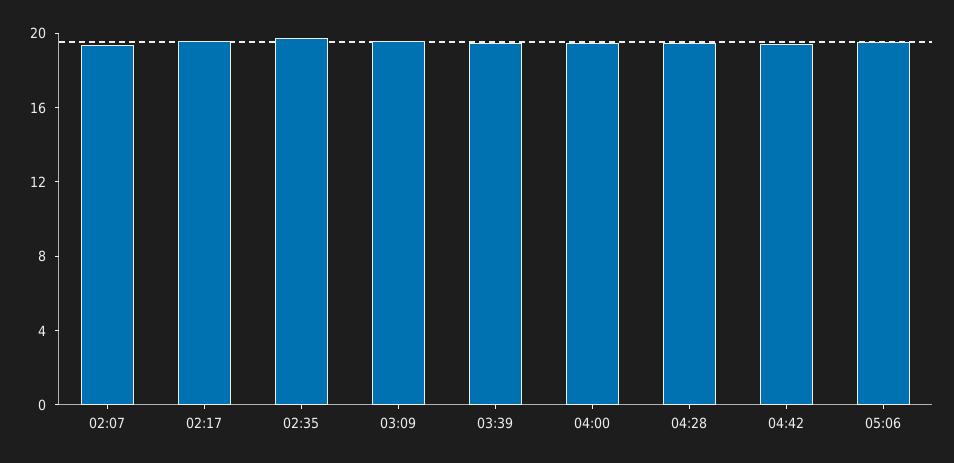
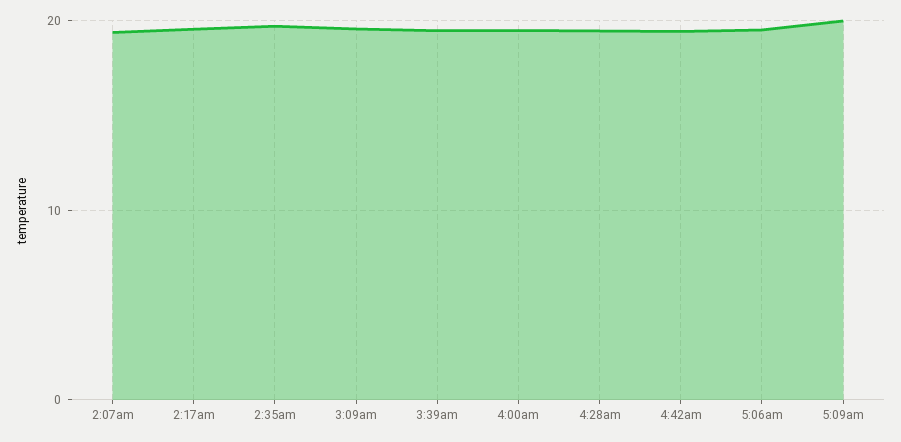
5:09am: none -> 20

